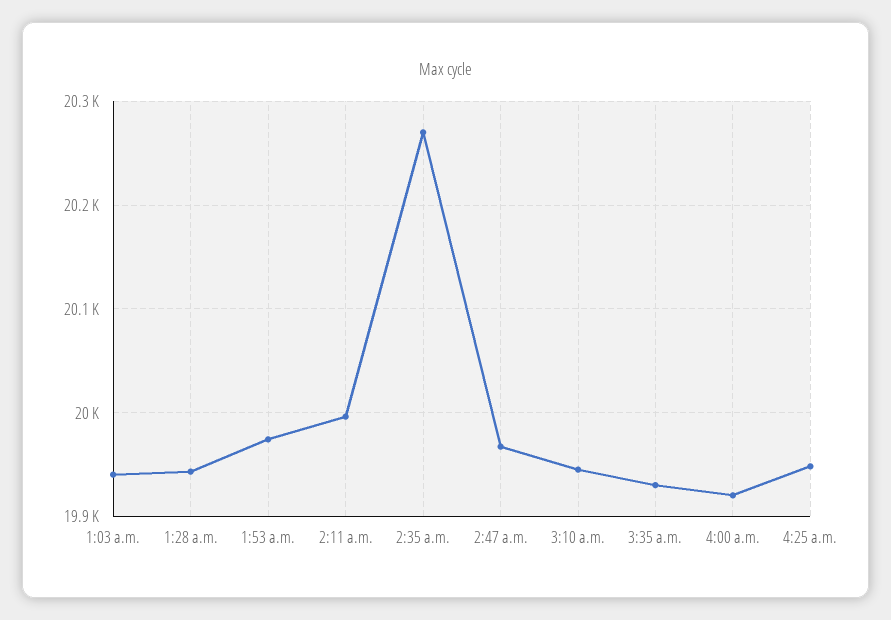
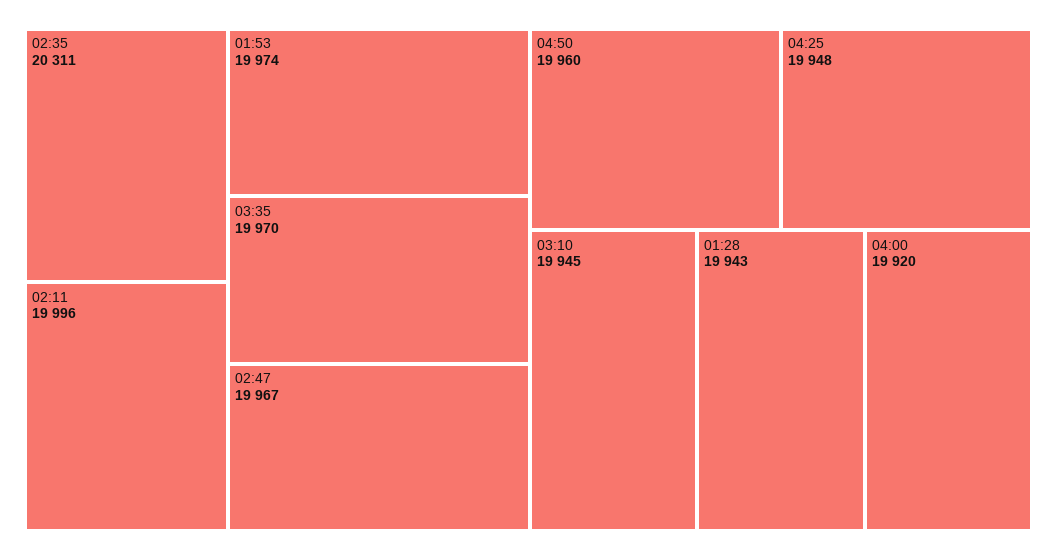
1:03 a.m.: 19940 -> none
2:35 a.m.: 20270 -> 20311
3:35 a.m.: 19930 -> 19970
04:50: none -> 19960

